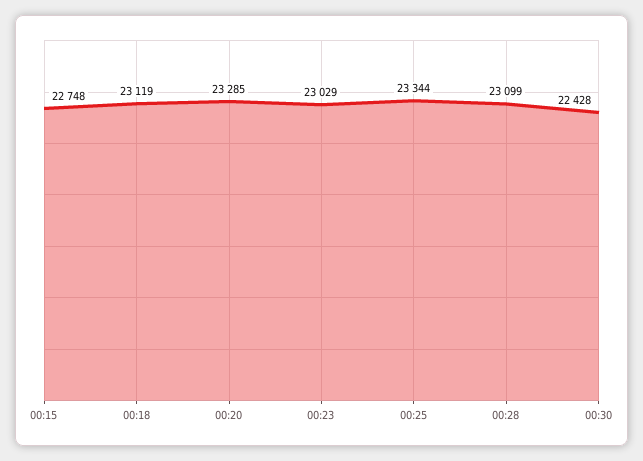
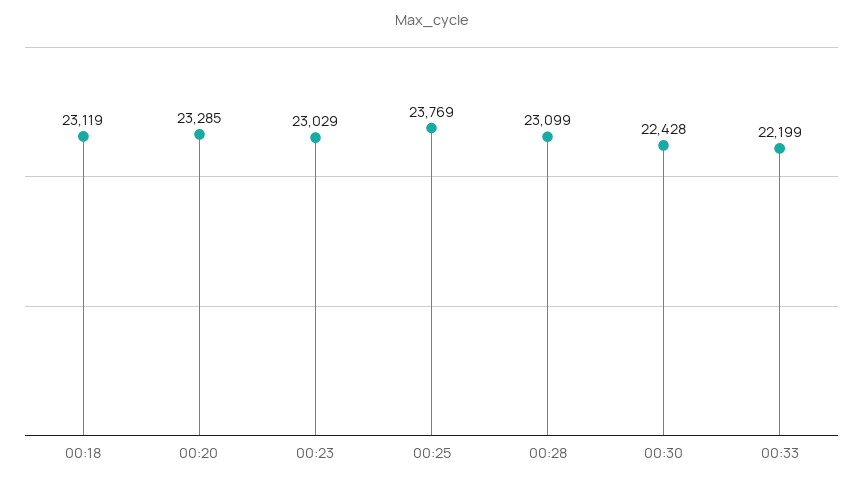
00:15: 22748 -> none
00:25: 23344 -> 23769
00:33: none -> 22199

